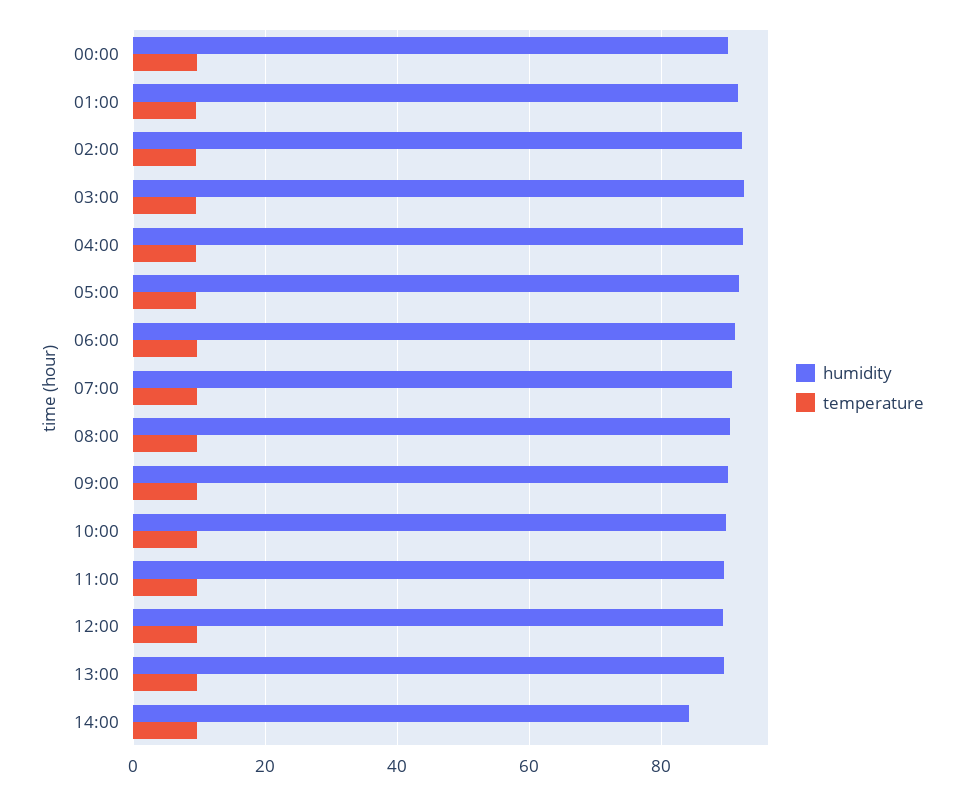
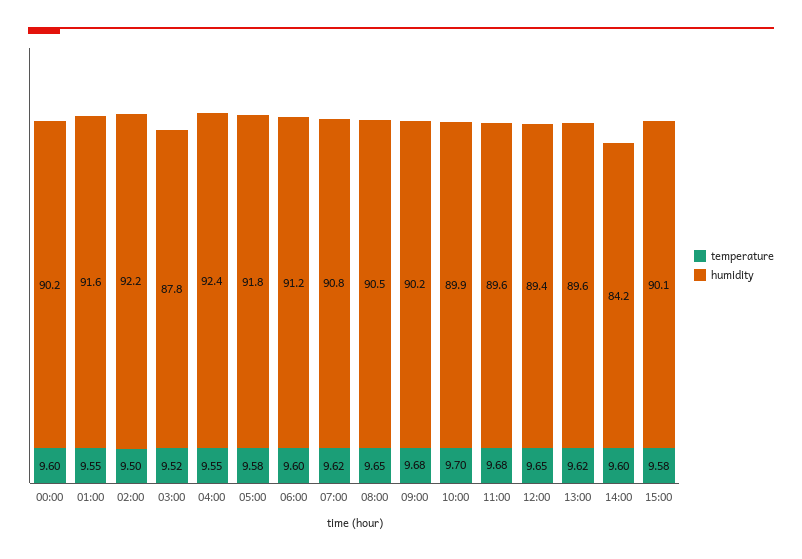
humidity, 03:00: 92 -> 87.8
temperature, 15:00: none -> 9.58
humidity, 15:00: none -> 90.1

